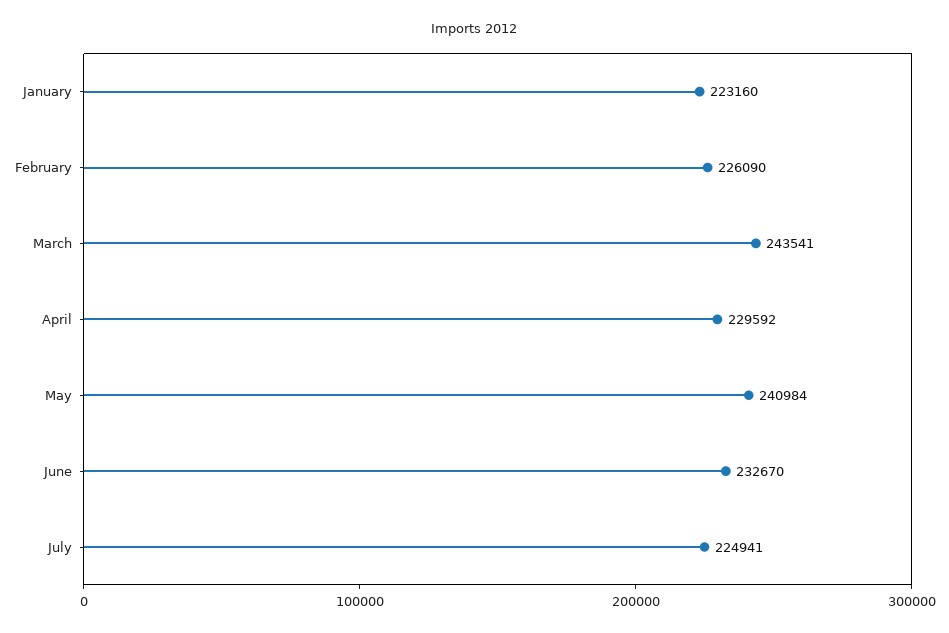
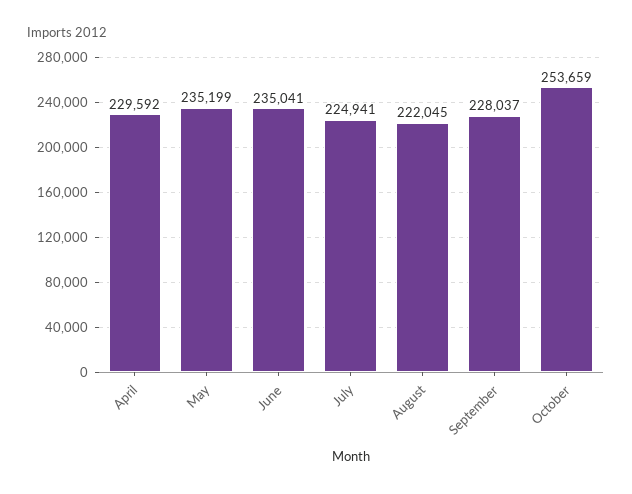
January: 223160 -> none
February: 226090 -> none
March: 243541 -> none
May: 240984 -> 235199
June: 232670 -> 235041
August: none -> 222045
September: none -> 228037
October: none -> 253659

